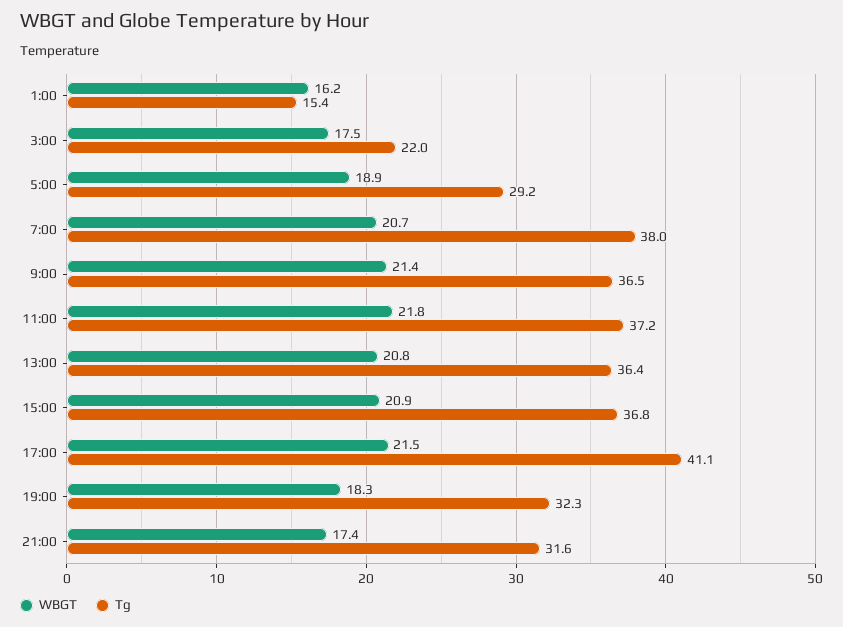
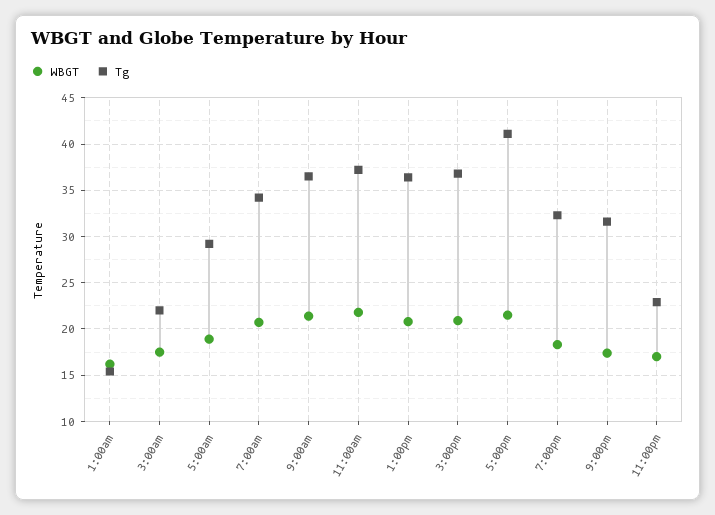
Tg, 7:00: 38 -> 34
WBGT, 11:00pm: none -> 17
Tg, 11:00pm: none -> 23

